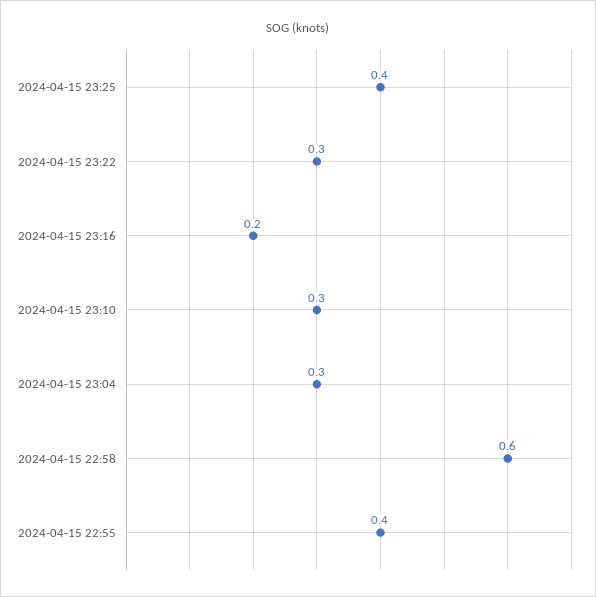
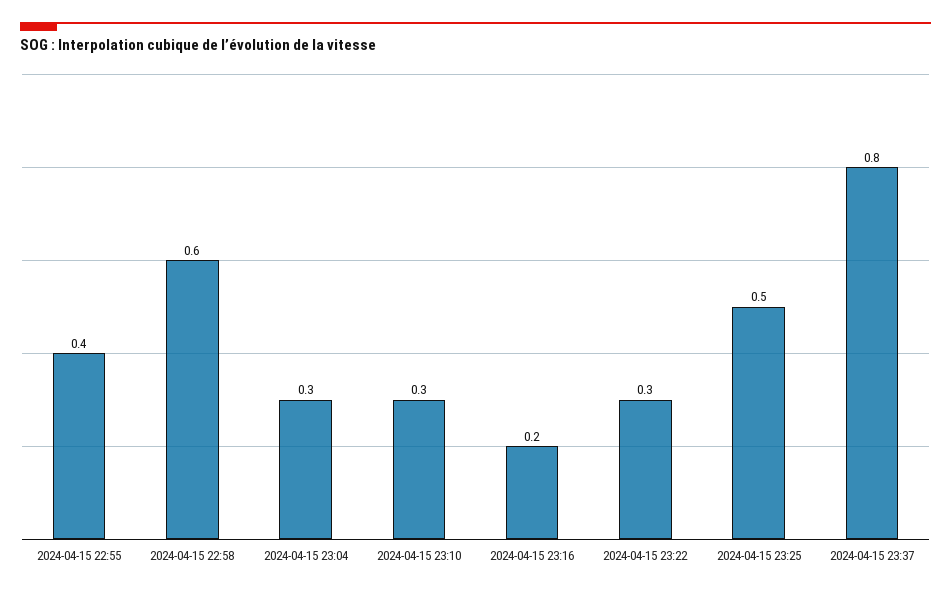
2024-04-15 23:25: 0.4 -> 0.5
2024-04-15 23:37: none -> 0.8

